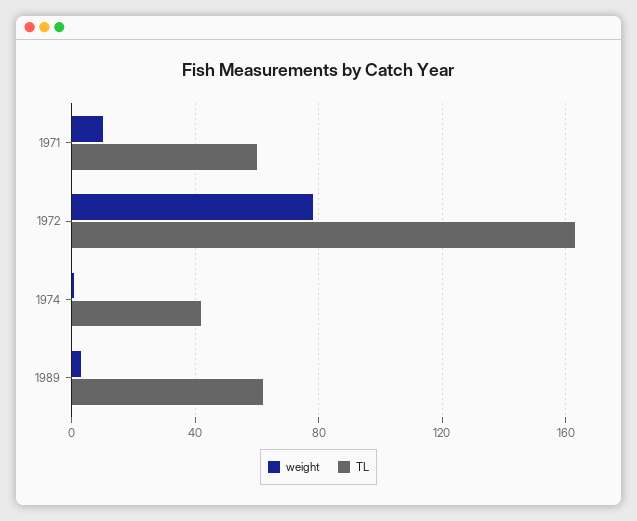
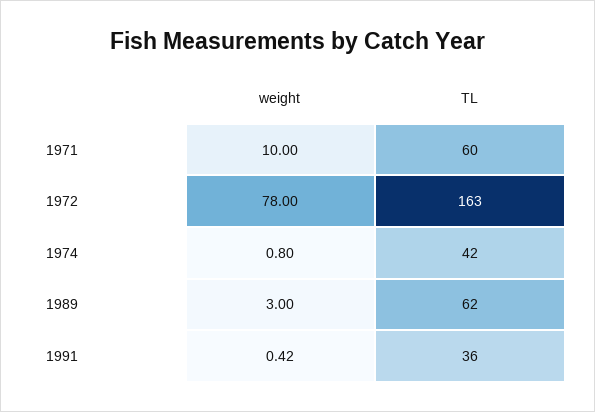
weight, 1991: none -> 0.42
TL, 1991: none -> 36

